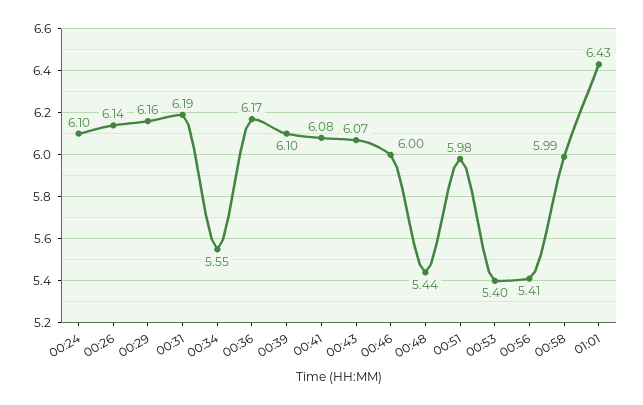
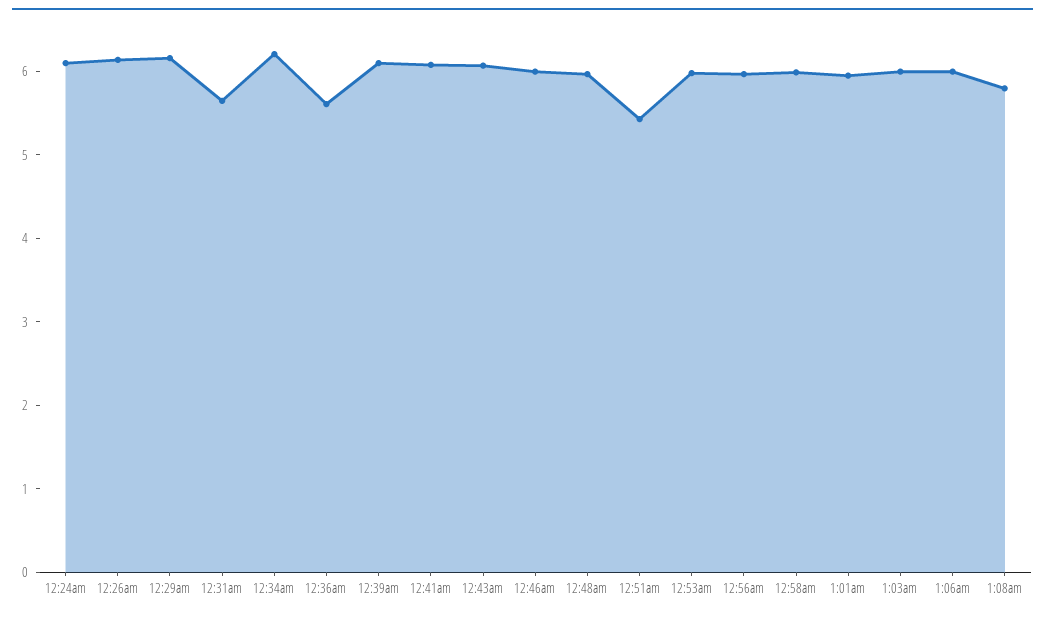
00:31: 6.19 -> 5.6
00:34: 5.55 -> 6.2
00:36: 6.17 -> 5.6
00:48: 5.44 -> 6
00:51: 5.98 -> 5.4
00:53: 5.4 -> 6
00:56: 5.41 -> 6
01:01: 6.43 -> 6
1:03am: none -> 6
1:06am: none -> 6
1:08am: none -> 5.8

